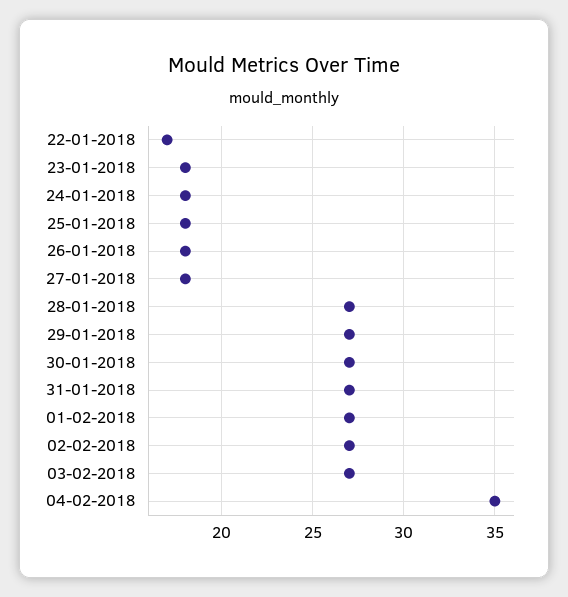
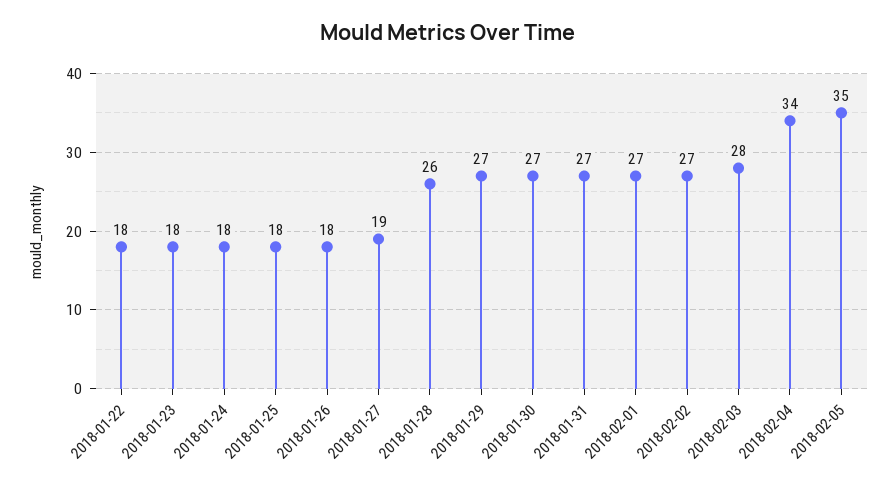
22-01-2018: 17 -> 18
27-01-2018: 18 -> 19
28-01-2018: 27 -> 26
03-02-2018: 27 -> 28
04-02-2018: 35 -> 34
2018-02-05: none -> 35

